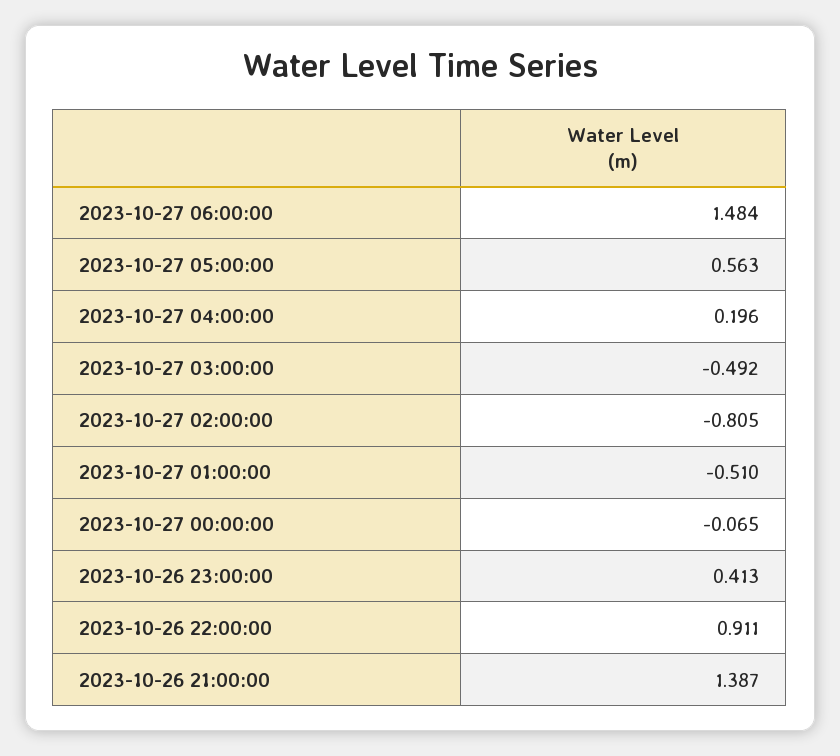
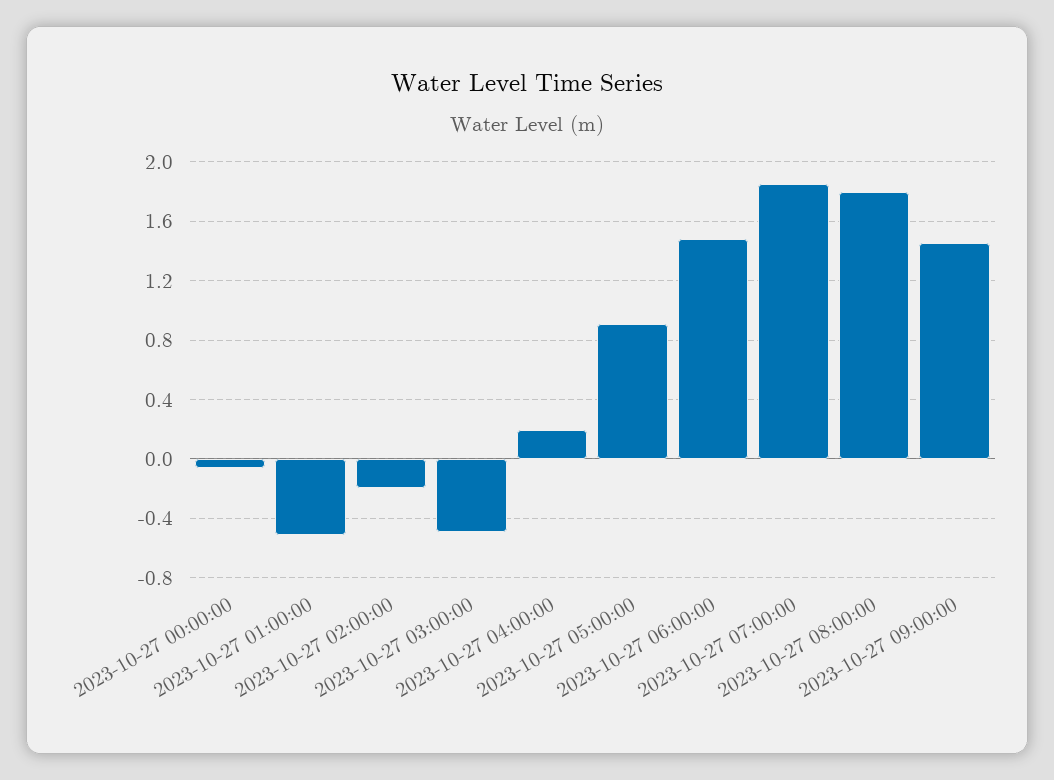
2023-10-27 05:00:00: 0.563 -> 0.9
2023-10-27 02:00:00: -0.805 -> -0.2
2023-10-26 23:00:00: 0.413 -> none
2023-10-26 22:00:00: 0.911 -> none
2023-10-26 21:00:00: 1.387 -> none
2023-10-27 07:00:00: none -> 1.85
2023-10-27 08:00:00: none -> 1.8
2023-10-27 09:00:00: none -> 1.45

